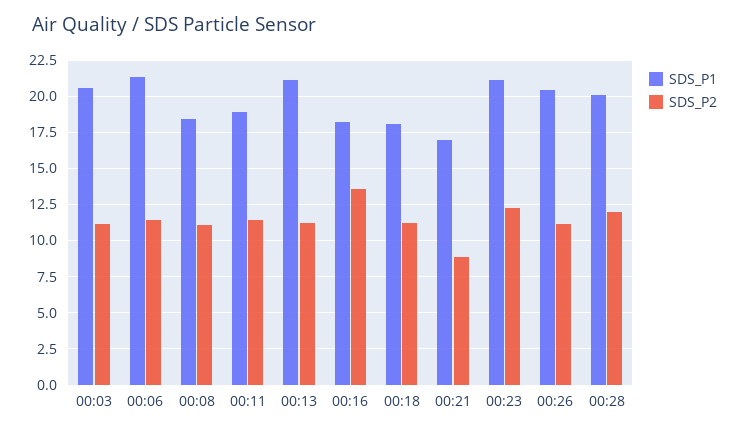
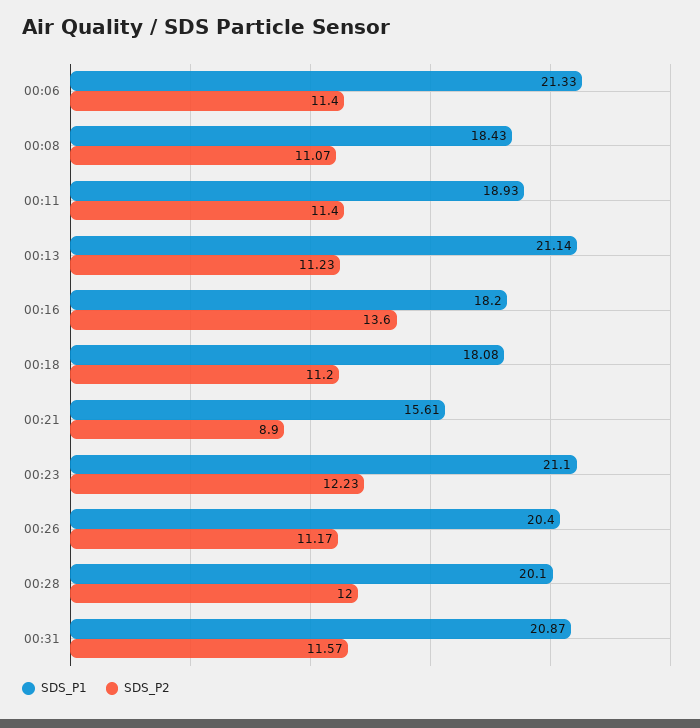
SDS_P1, 00:03: 20.5 -> none
SDS_P2, 00:03: 11 -> none
SDS_P1, 00:21: 17 -> 15.61
SDS_P1, 00:31: none -> 20.87
SDS_P2, 00:31: none -> 11.57

